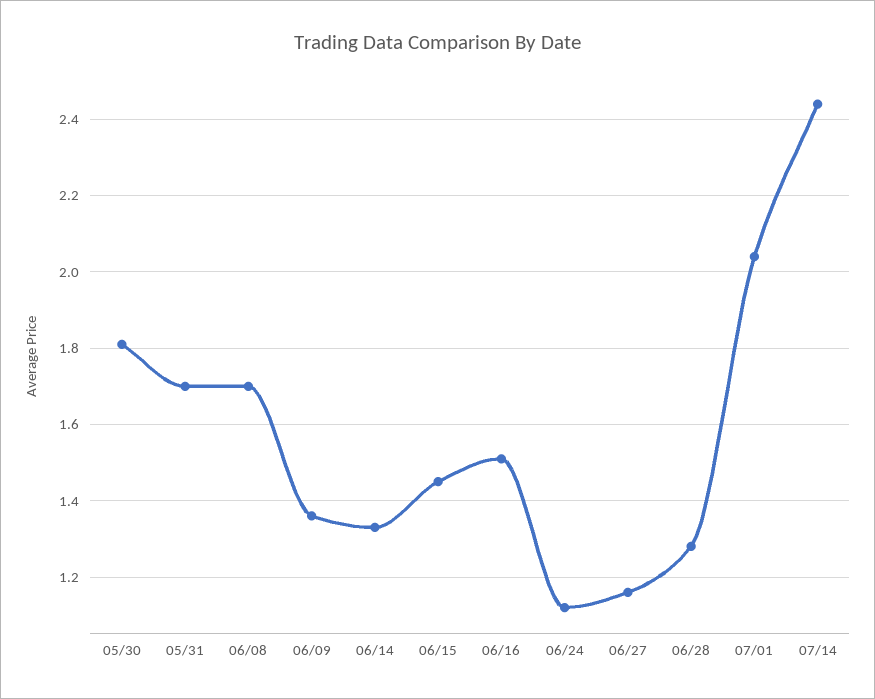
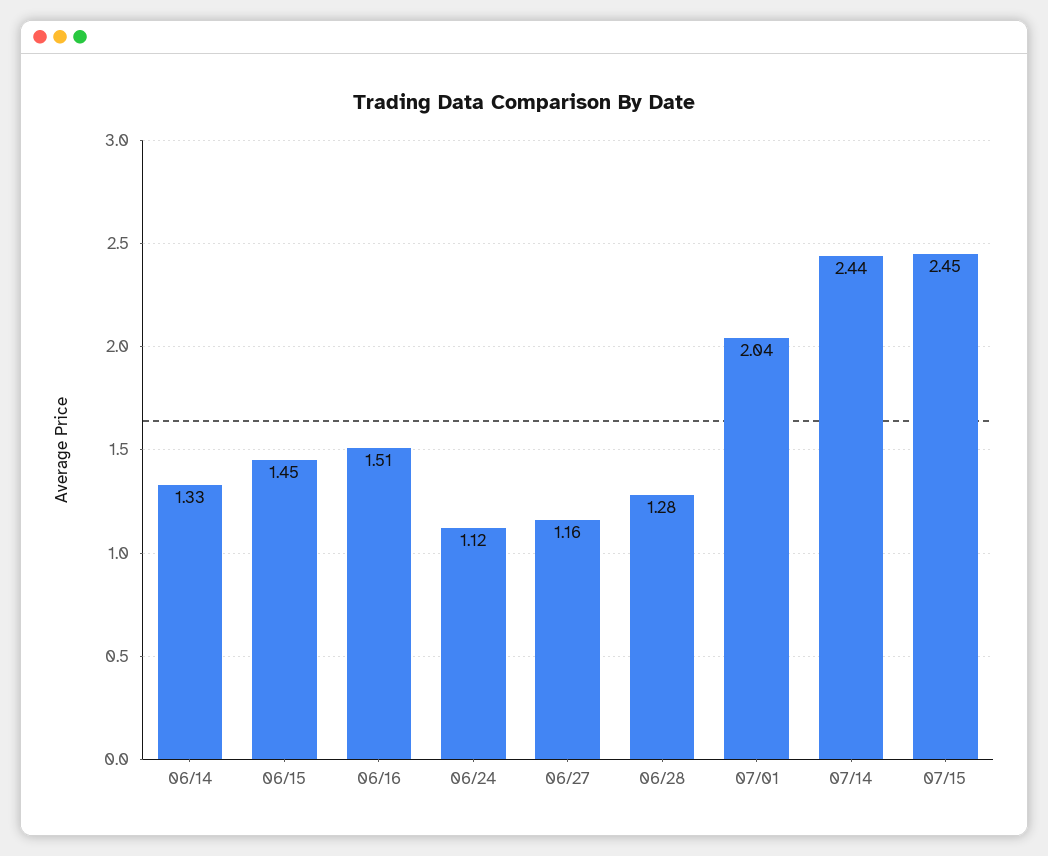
05/30: 1.8 -> none
05/31: 1.7 -> none
06/08: 1.7 -> none
06/09: 1.35 -> none
07/15: none -> 2.45

